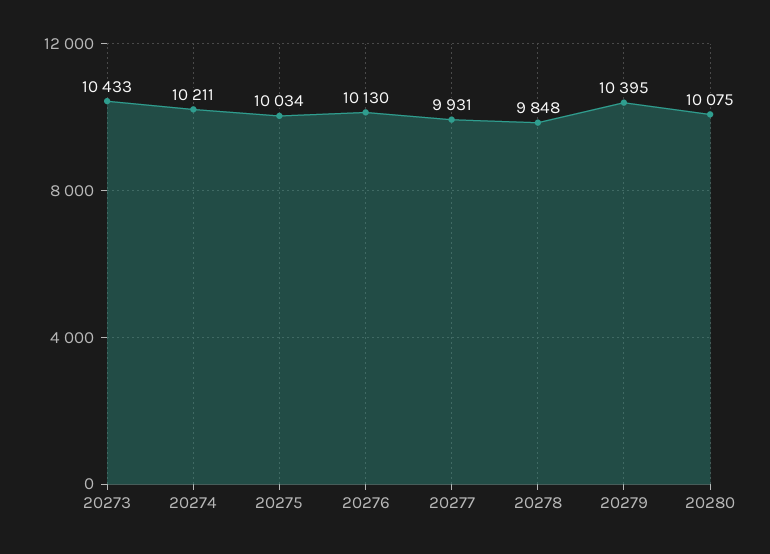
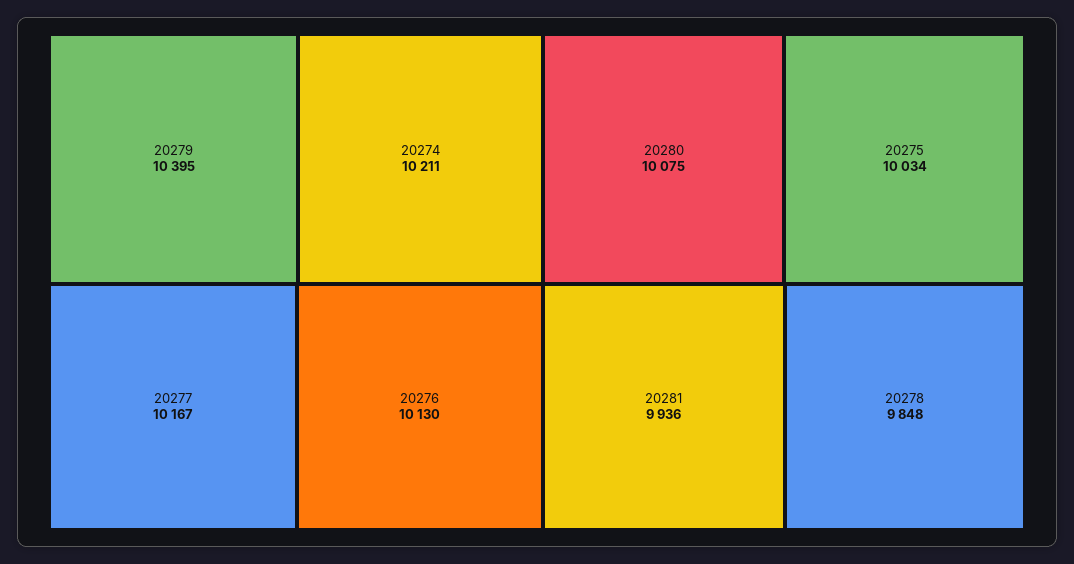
20273: 10433 -> none
20277: 9931 -> 10167
20281: none -> 9936

